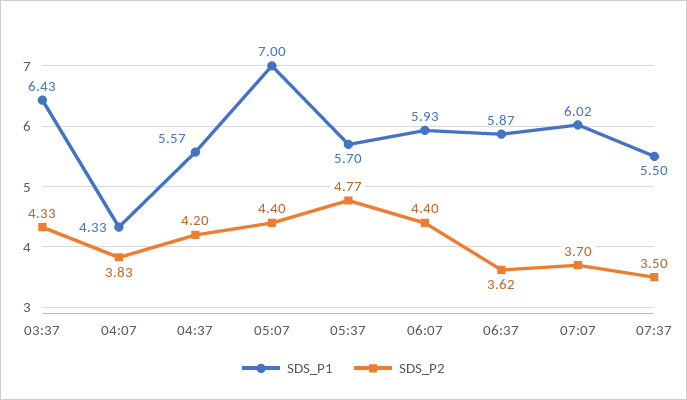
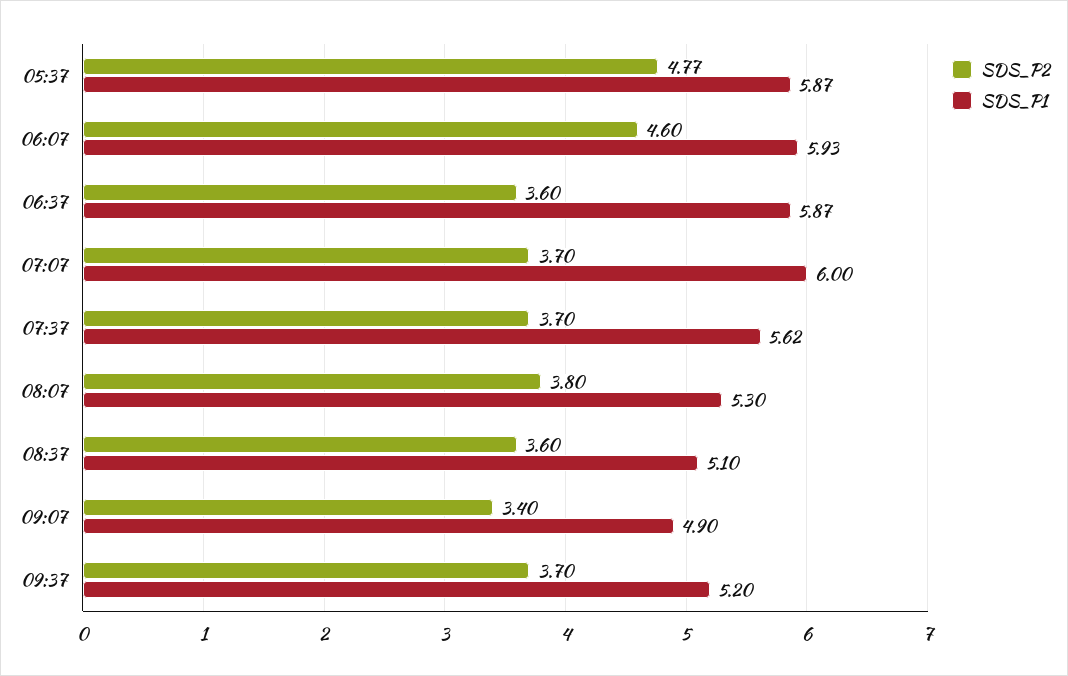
SDS_P1, 03:37: 6.43 -> none
SDS_P2, 03:37: 4.33 -> none
SDS_P1, 04:07: 4.33 -> none
SDS_P2, 04:07: 3.83 -> none
SDS_P1, 04:37: 5.57 -> none
SDS_P2, 04:37: 4.2 -> none
SDS_P1, 05:07: 7 -> none
SDS_P2, 05:07: 4.4 -> none
SDS_P1, 05:37: 5.7 -> 5.87
SDS_P2, 06:07: 4.4 -> 4.6
SDS_P2, 06:37: 3.62 -> 3.6
SDS_P1, 07:07: 6.02 -> 6
SDS_P1, 07:37: 5.5 -> 5.62
SDS_P2, 07:37: 3.5 -> 3.7
SDS_P2, 08:07: none -> 3.8
SDS_P1, 08:07: none -> 5.3
SDS_P2, 08:37: none -> 3.6
SDS_P1, 08:37: none -> 5.1
SDS_P2, 09:07: none -> 3.4
SDS_P1, 09:07: none -> 4.9
SDS_P2, 09:37: none -> 3.7
SDS_P1, 09:37: none -> 5.2

